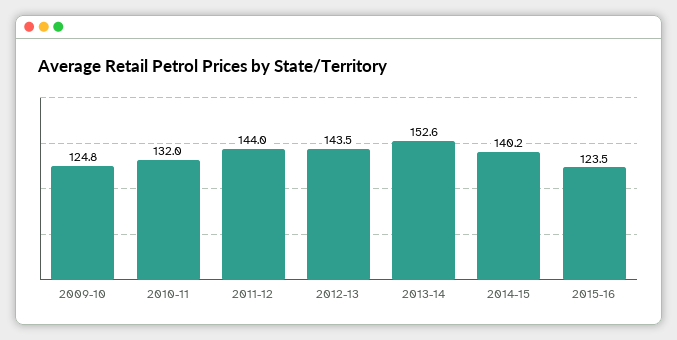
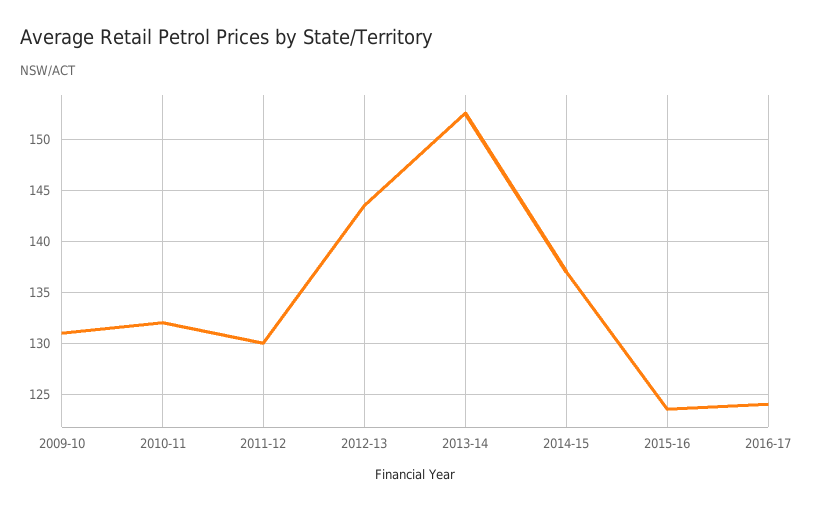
2009-10: 124.8 -> 131
2011-12: 144 -> 130
2014-15: 140.2 -> 137
2016-17: none -> 124

